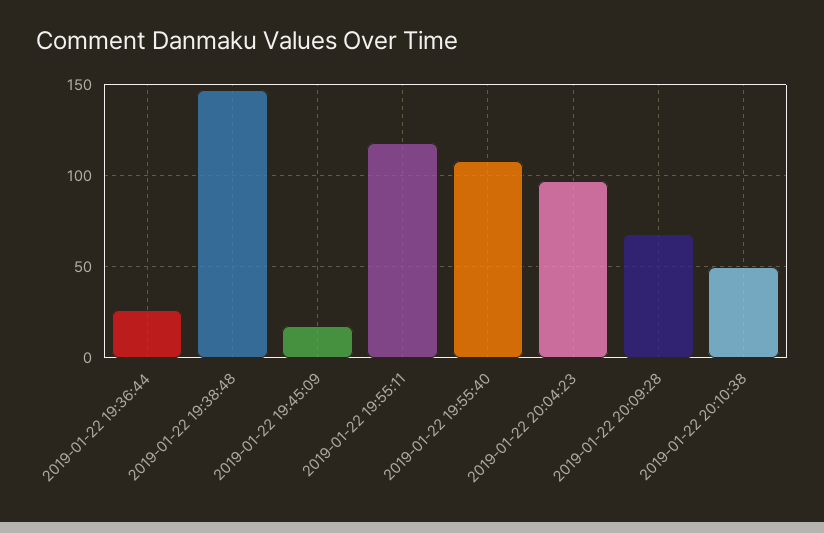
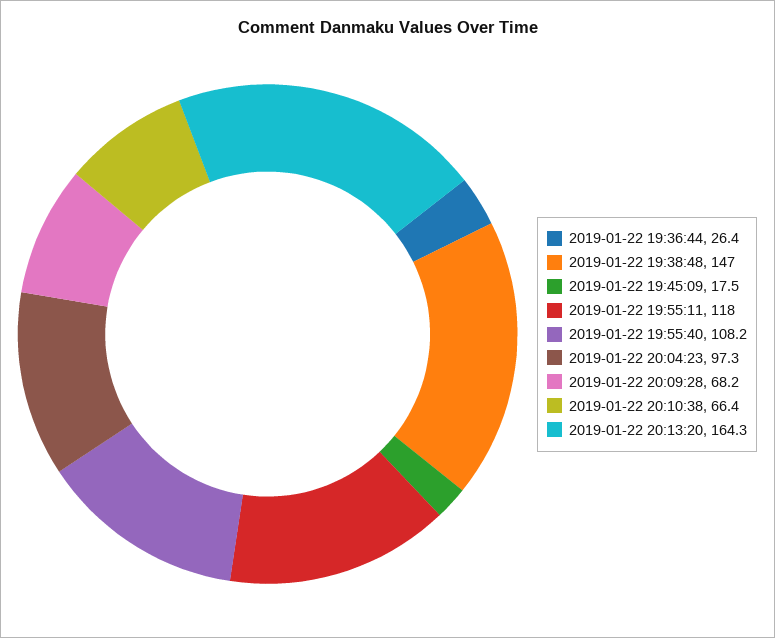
2019-01-22 20:10:38: 50 -> 66.4
2019-01-22 20:13:20: none -> 164.3

